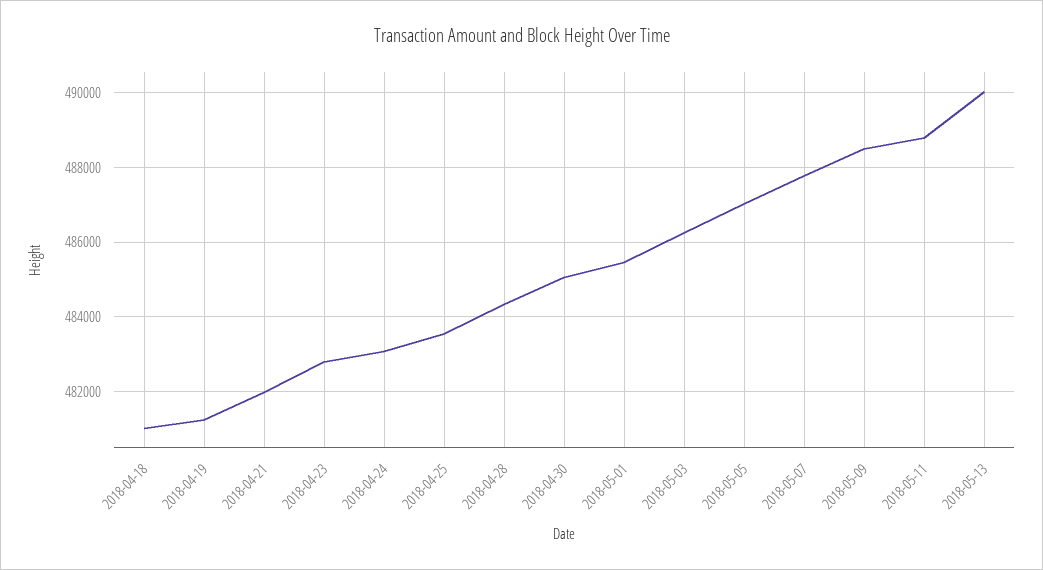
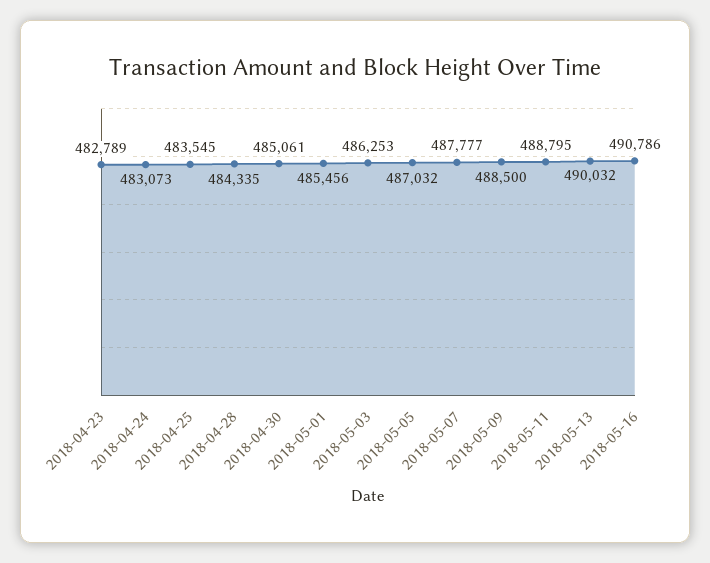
2018-04-18: 481000 -> none
2018-04-19: 481200 -> none
2018-04-21: 482000 -> none
2018-05-16: none -> 490786

